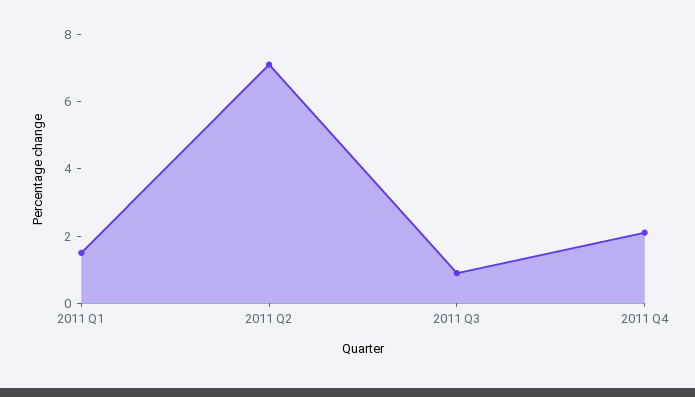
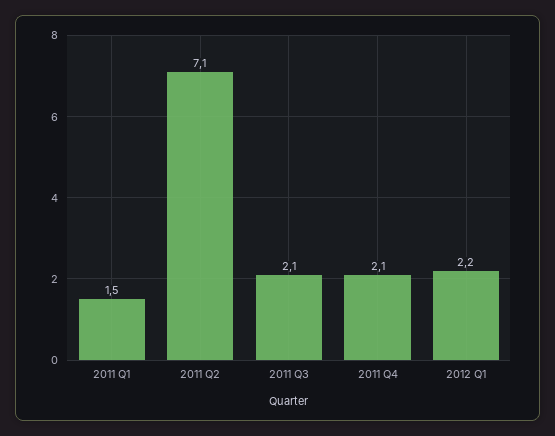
2011 Q3: 1 -> 2.1
2012 Q1: none -> 2.2

